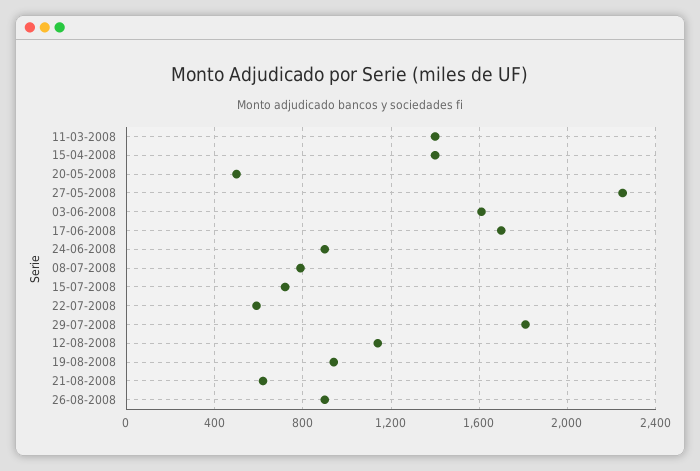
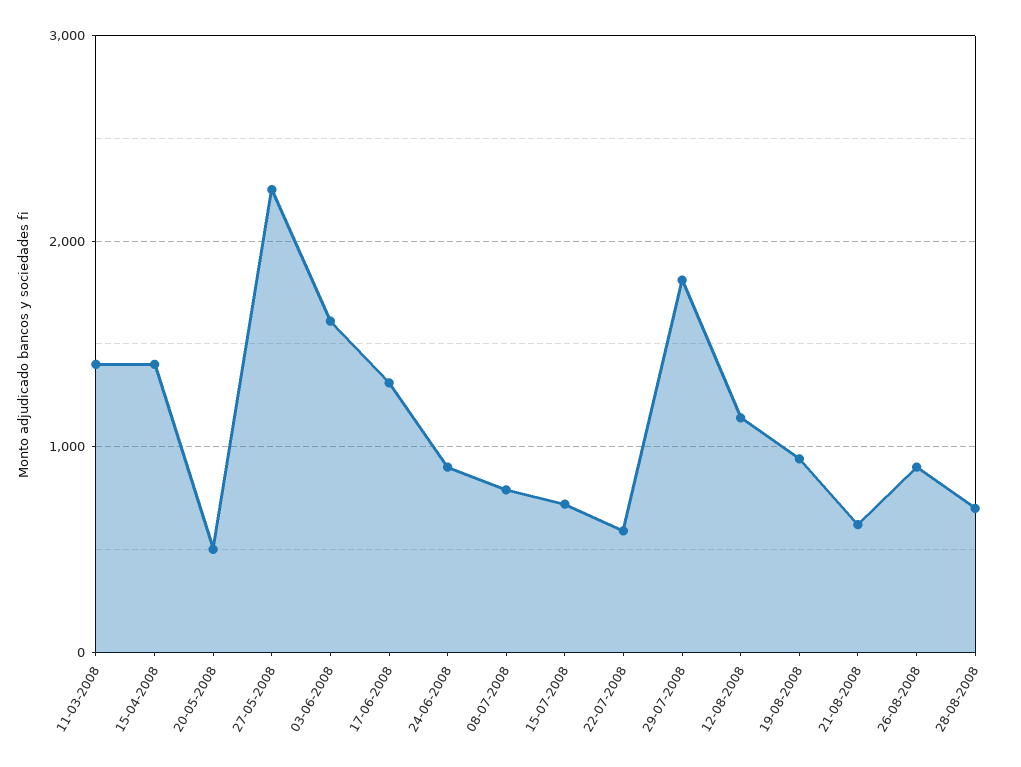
17-06-2008: 1700 -> 1300
28-08-2008: none -> 700

